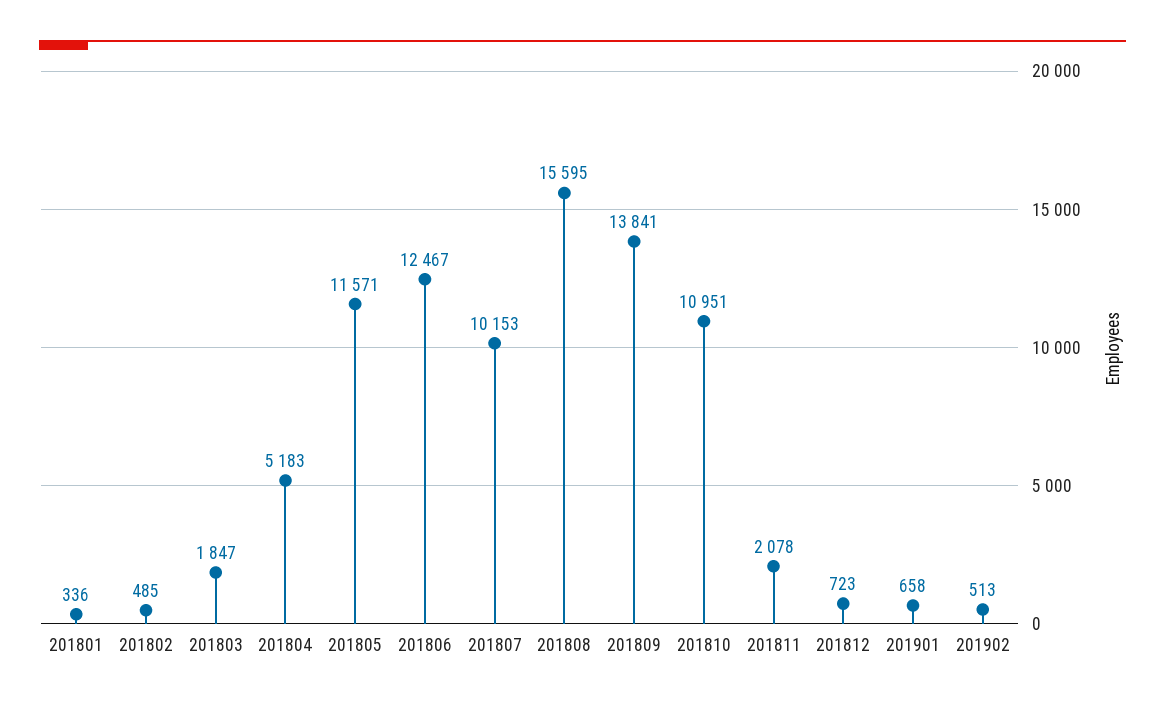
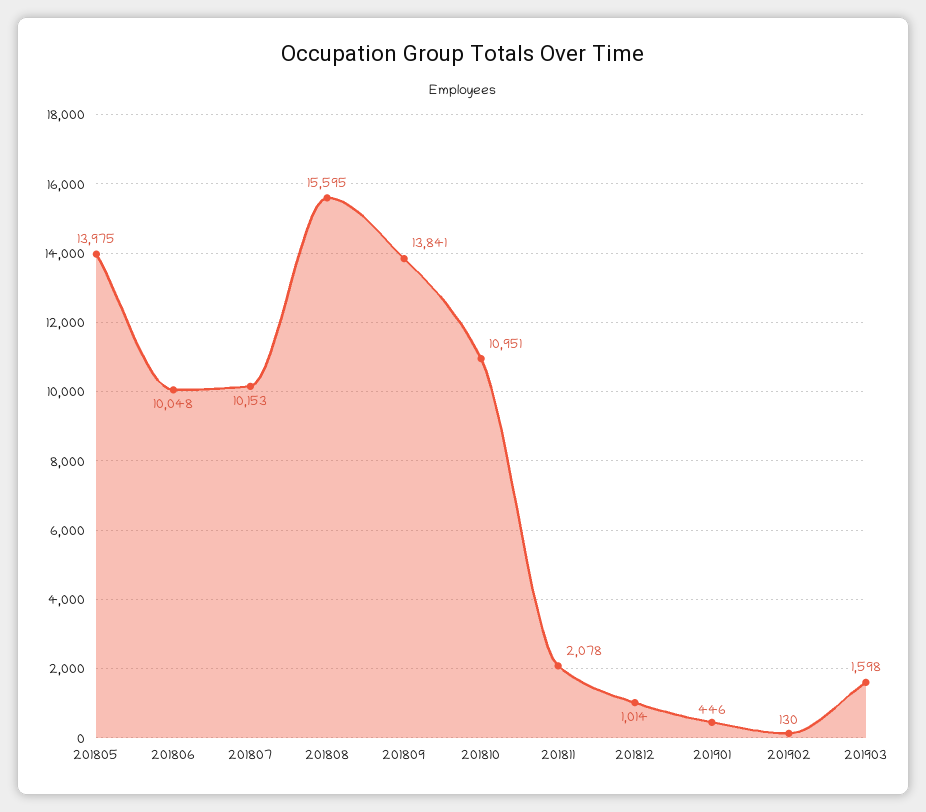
201801: 336 -> none
201802: 485 -> none
201803: 1847 -> none
201804: 5183 -> none
201805: 11571 -> 13975
201806: 12467 -> 10048
201812: 723 -> 1014
201901: 658 -> 446
201902: 513 -> 130
201903: none -> 1598

